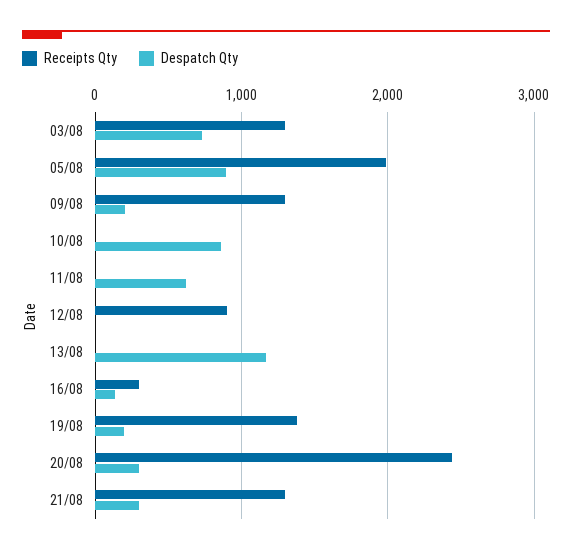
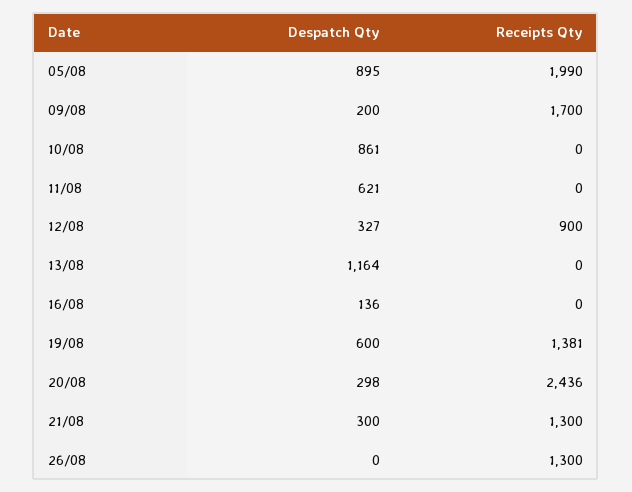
Receipts Qty, 03/08: 1300 -> none
Despatch Qty, 03/08: 700 -> none
Receipts Qty, 09/08: 1300 -> 1700
Despatch Qty, 12/08: 0 -> 327
Receipts Qty, 16/08: 300 -> 0
Despatch Qty, 19/08: 200 -> 600
Despatch Qty, 26/08: none -> 0
Receipts Qty, 26/08: none -> 1300

